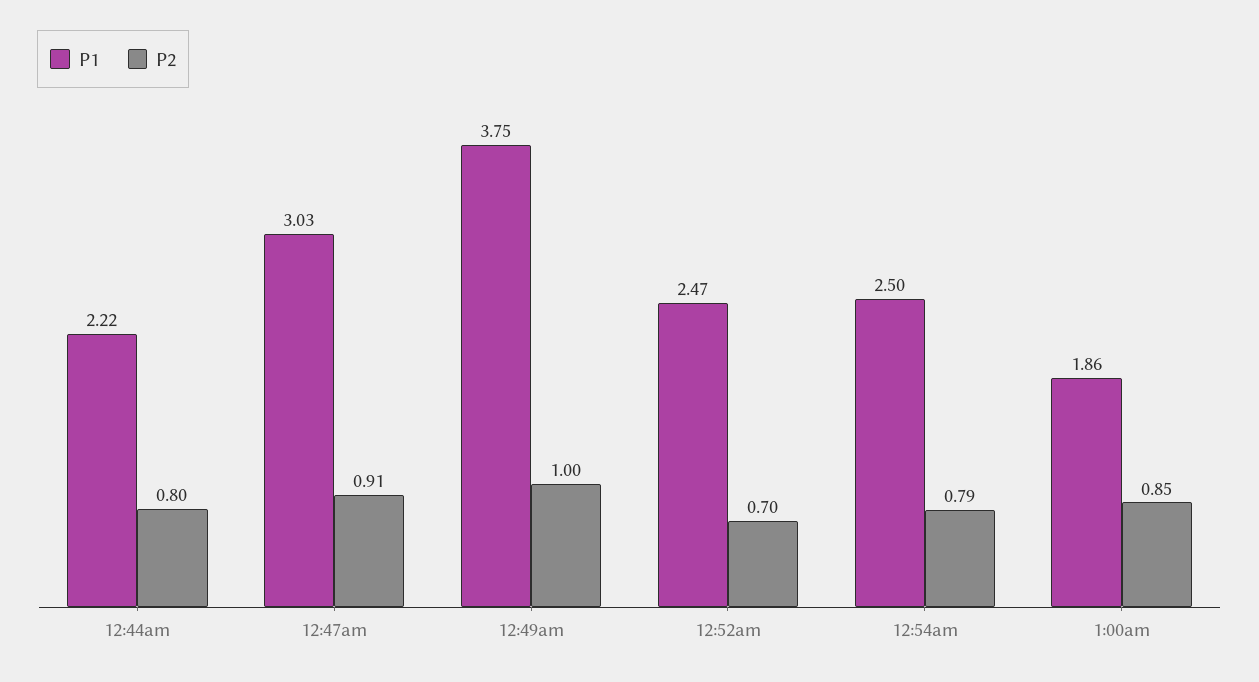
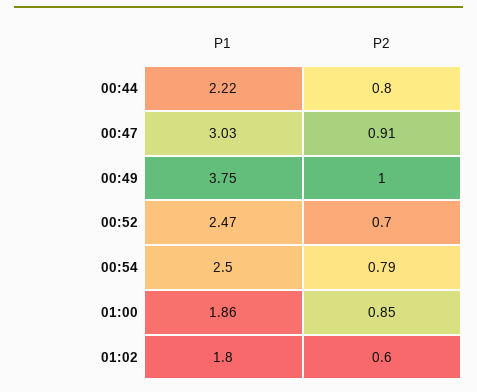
P1, 01:02: none -> 1.8
P2, 01:02: none -> 0.6

